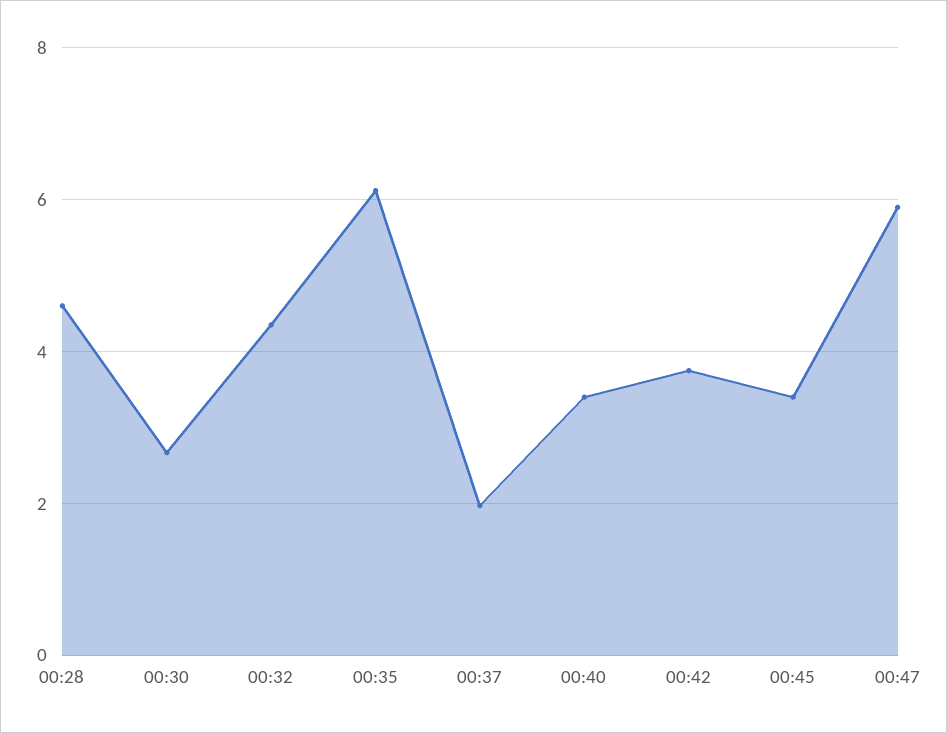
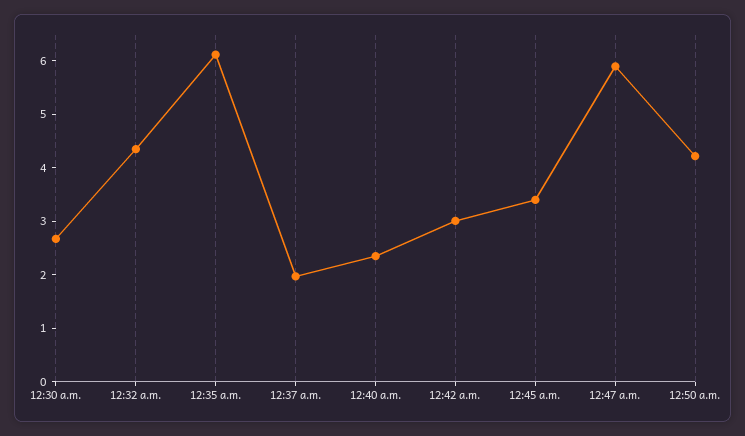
00:28: 4.6 -> none
00:40: 3.4 -> 2.4
00:42: 3.8 -> 3
12:50 a.m.: none -> 4.2

